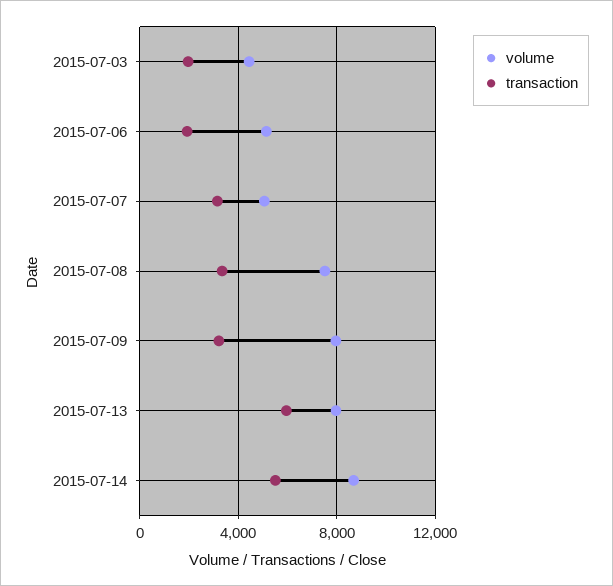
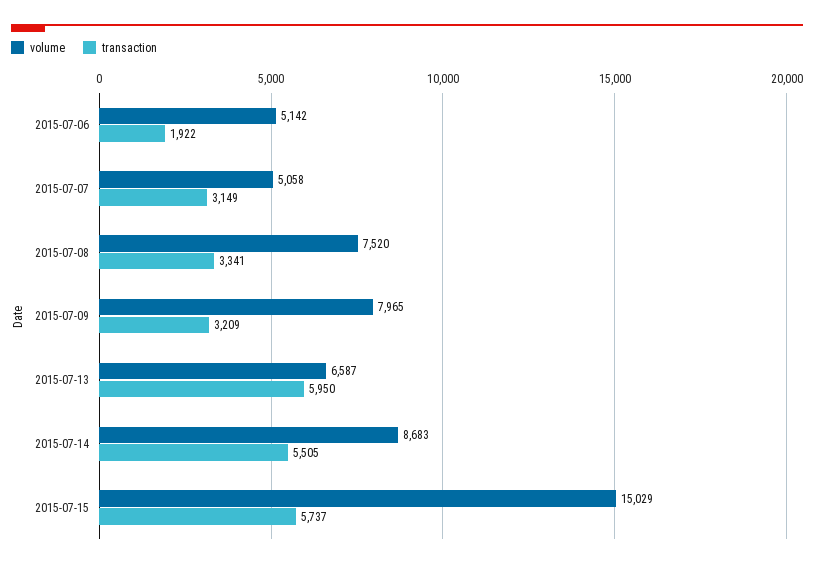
volume, 2015-07-03: 4500 -> none
transaction, 2015-07-03: 2000 -> none
volume, 2015-07-13: 8000 -> 6587
volume, 2015-07-15: none -> 15029
transaction, 2015-07-15: none -> 5737

